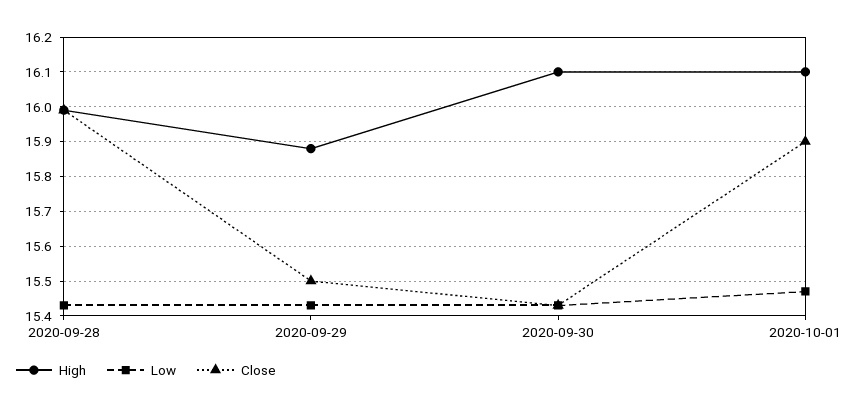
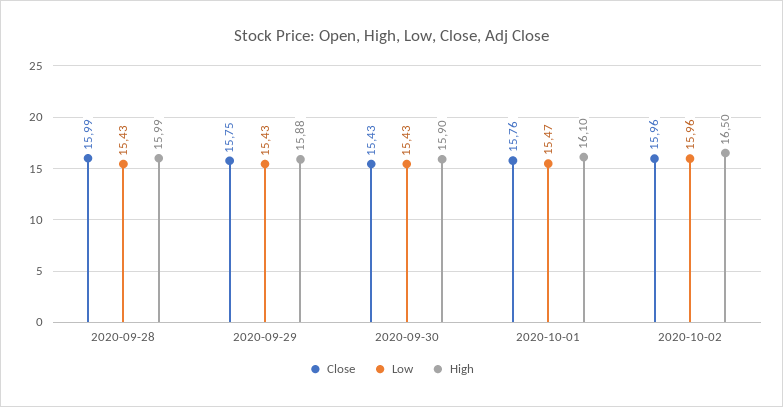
Close, 2020-09-29: 15.5 -> 15.75
High, 2020-09-30: 16.1 -> 15.9
Close, 2020-10-01: 15.9 -> 15.76
Close, 2020-10-02: none -> 15.96
Low, 2020-10-02: none -> 15.96
High, 2020-10-02: none -> 16.5

